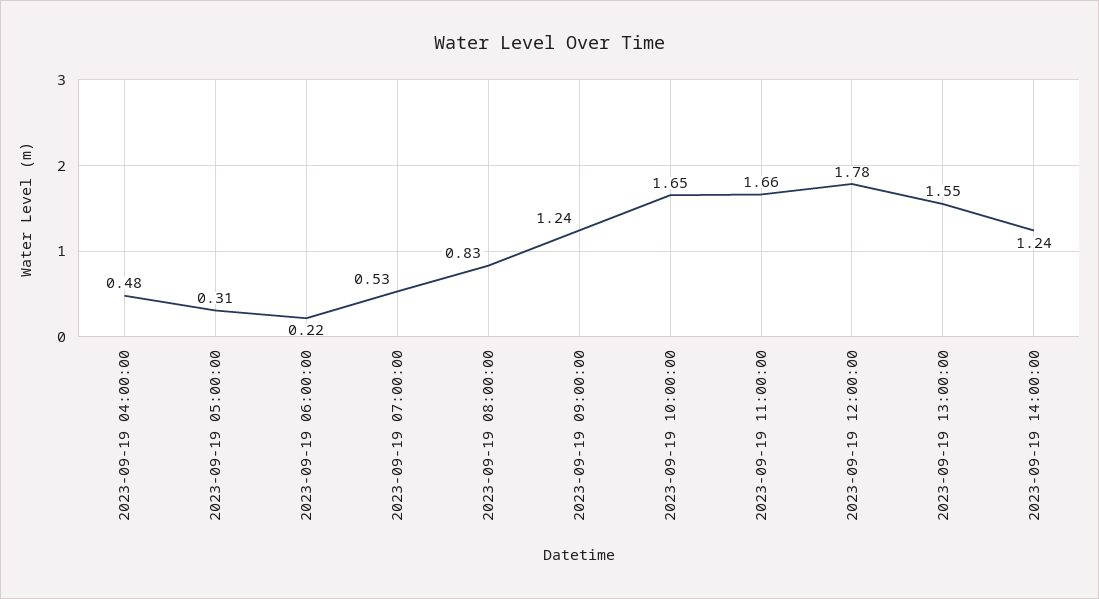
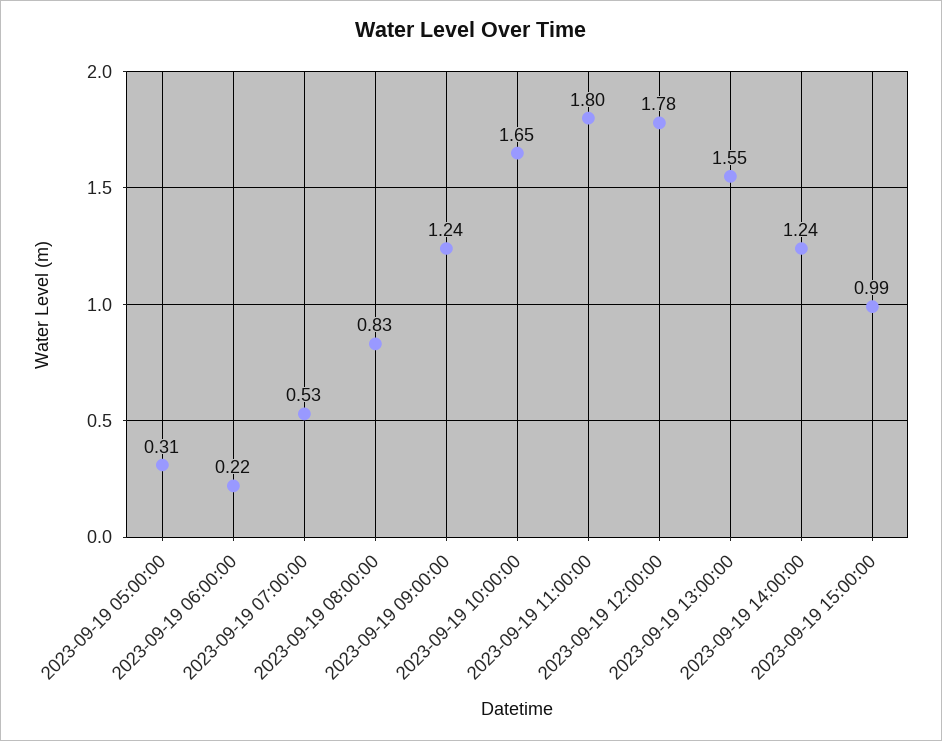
2023-09-19 04:00:00: 0.48 -> none
2023-09-19 11:00:00: 1.66 -> 1.8
2023-09-19 15:00:00: none -> 0.99

